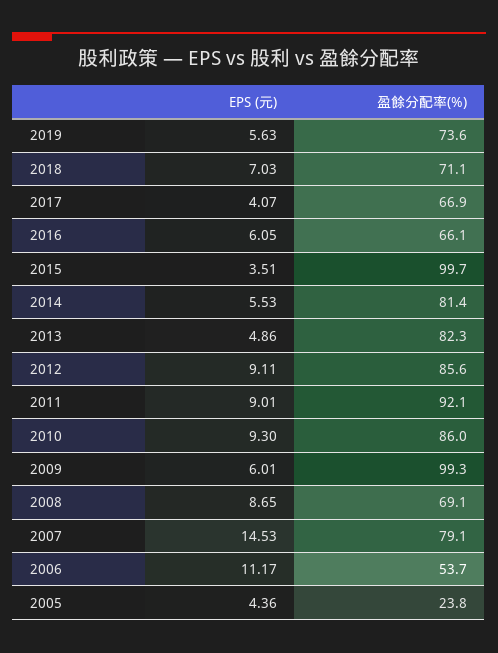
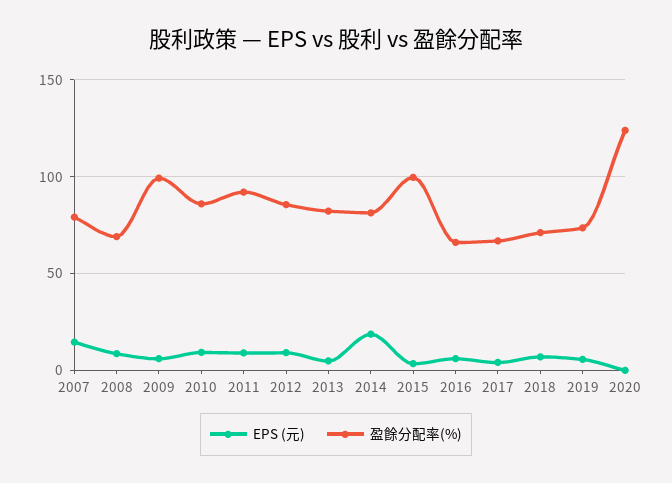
EPS (元), 2014: 5.53 -> 20
EPS (元), 2006: 11.17 -> none
盈餘分配率(%), 2006: 53.7 -> none
EPS (元), 2005: 4.36 -> none
盈餘分配率(%), 2005: 23.8 -> none
EPS (元), 2020: none -> 0
盈餘分配率(%), 2020: none -> 125

